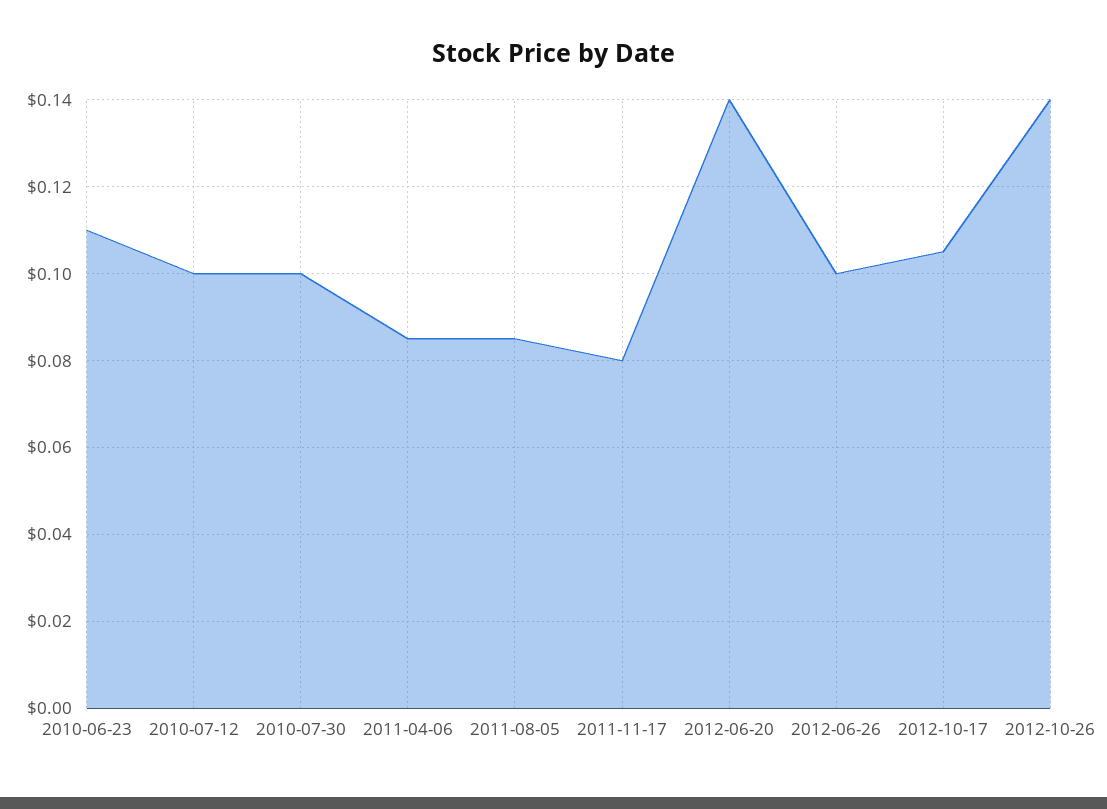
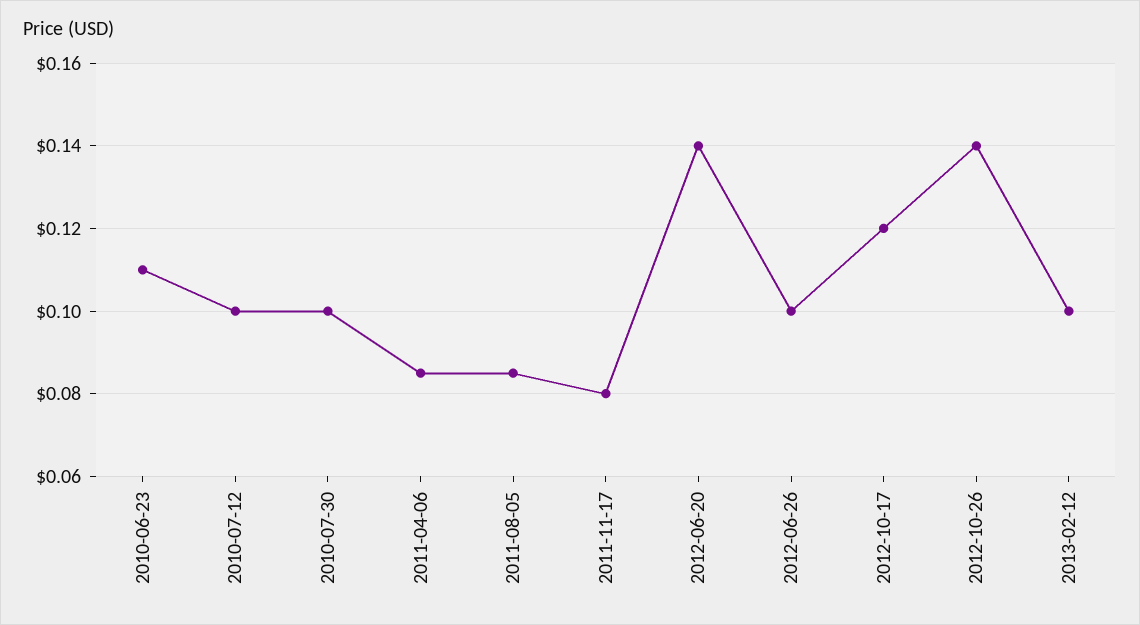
2012-10-17: 0.105 -> 0.12
2013-02-12: none -> 0.1

